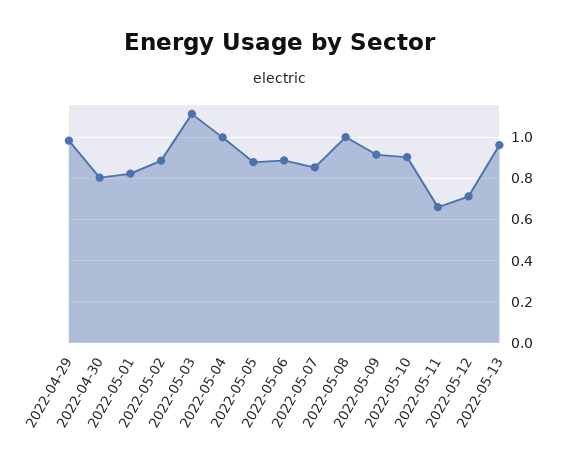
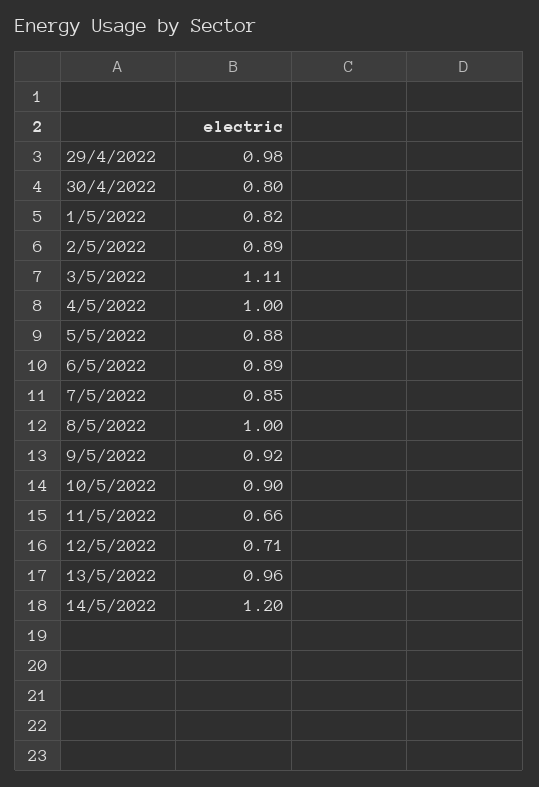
14/5/2022: none -> 1.2

